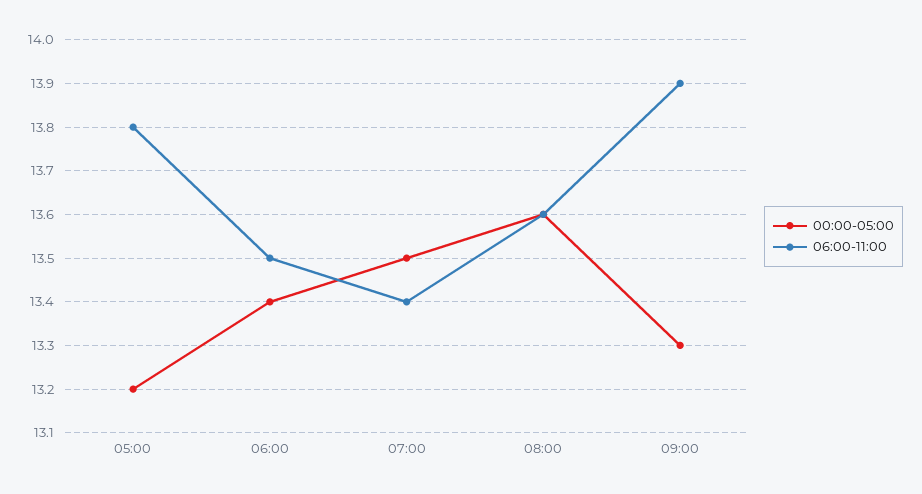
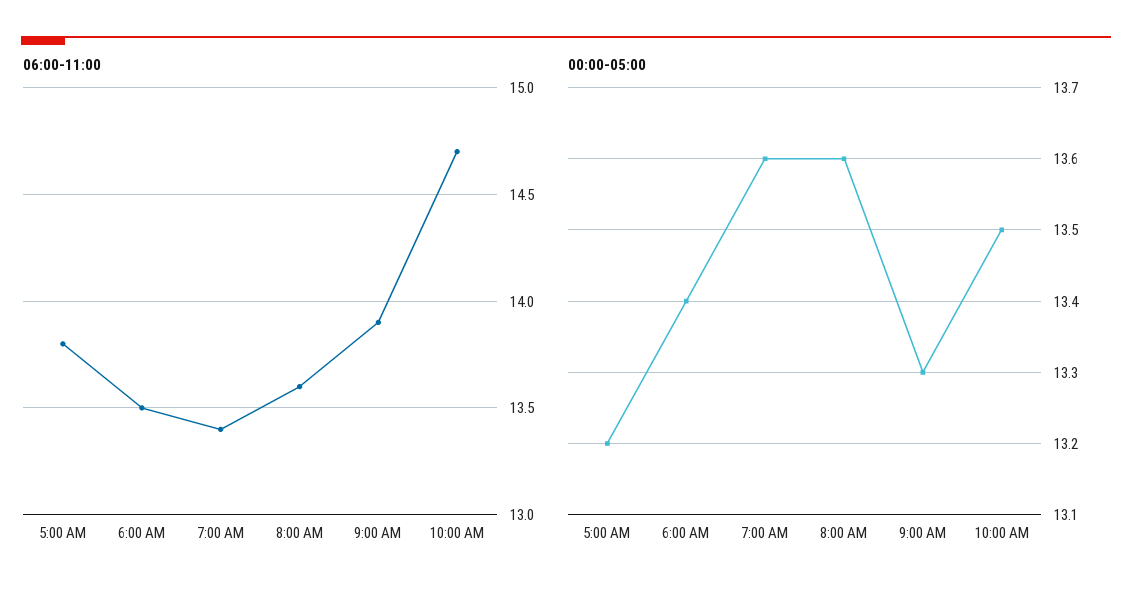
00:00-05:00, 07:00: 13.5 -> 13.6
06:00-11:00, 10:00 AM: none -> 14.7
00:00-05:00, 10:00 AM: none -> 13.5

